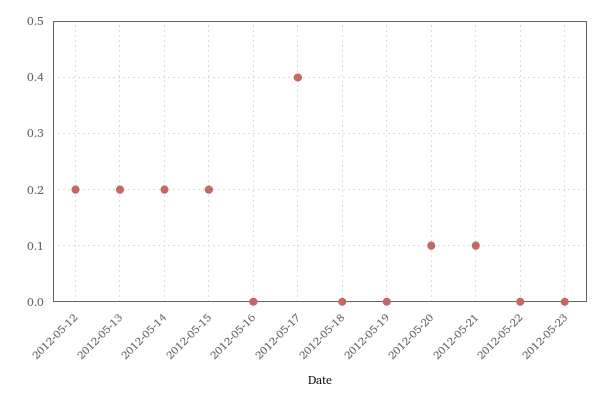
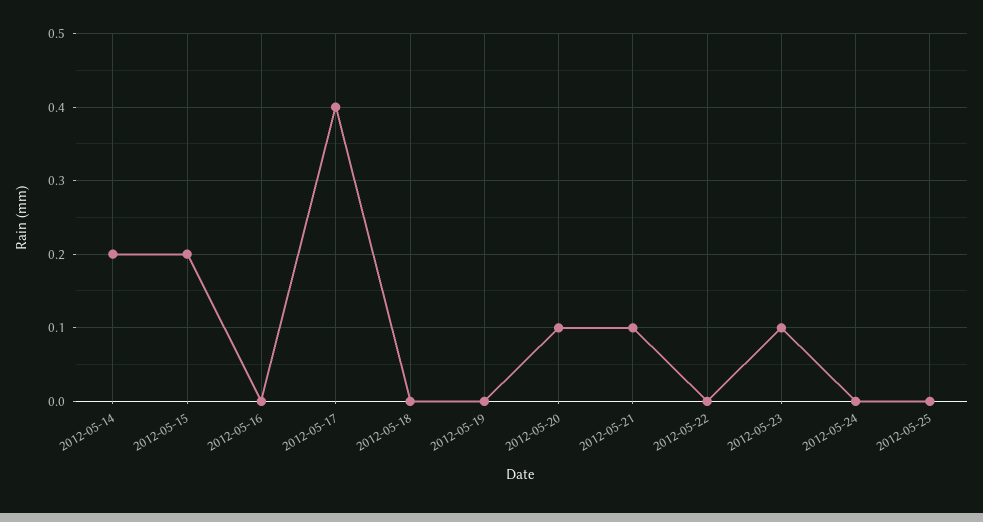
2012-05-12: 0.2 -> none
2012-05-13: 0.2 -> none
2012-05-23: 0 -> 0.1
2012-05-24: none -> 0
2012-05-25: none -> 0

